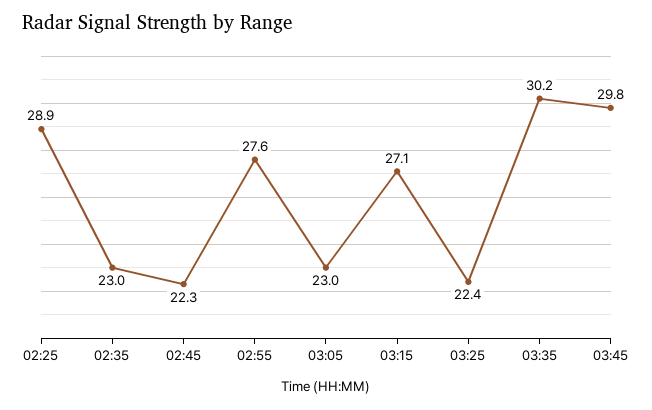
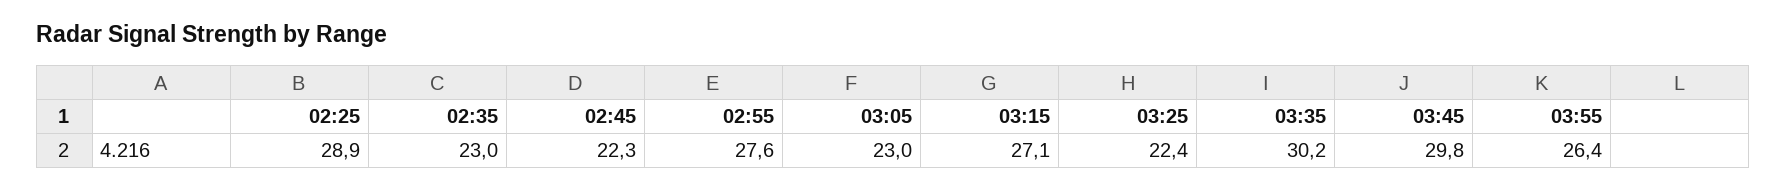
03:55: none -> 26.4

